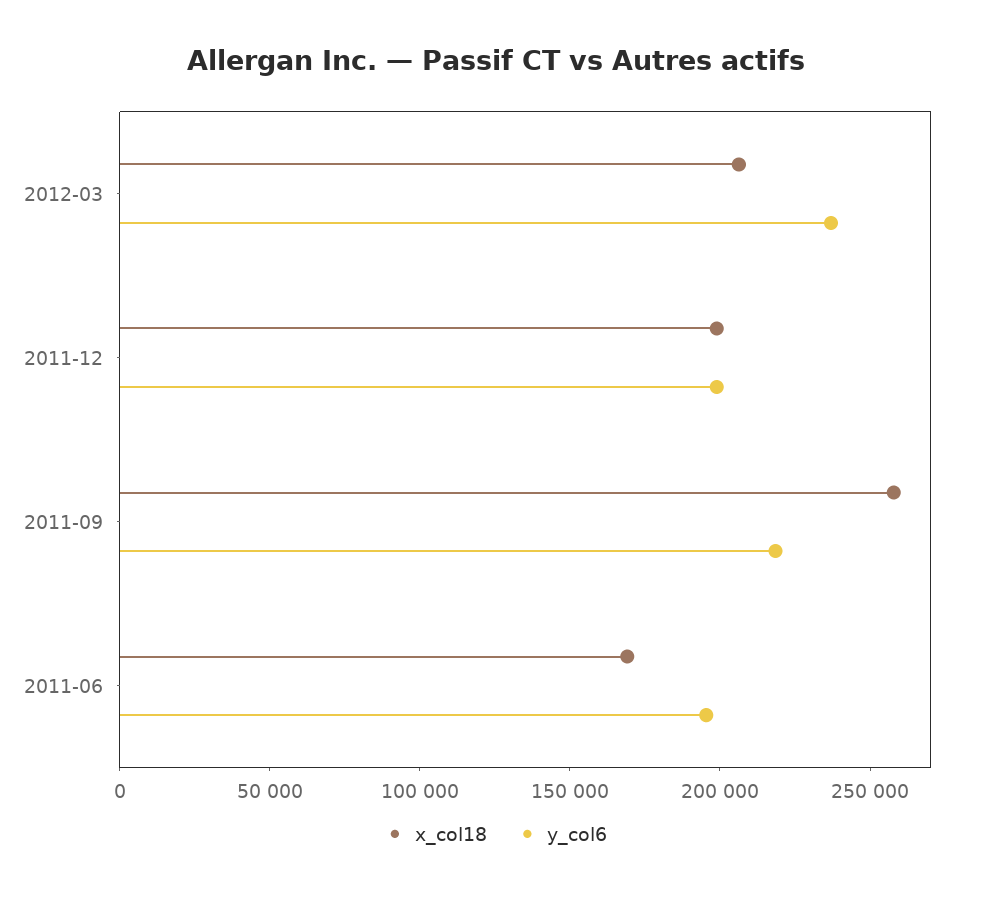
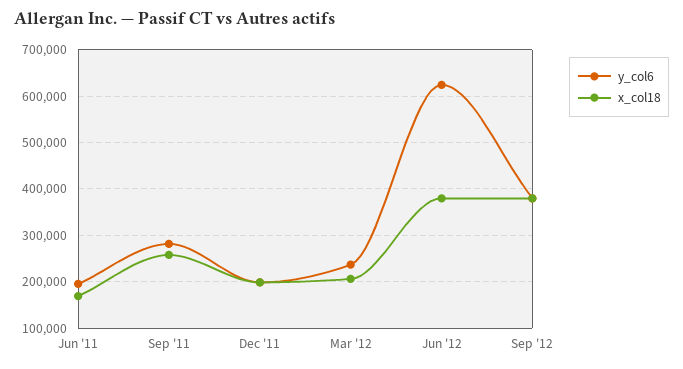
y_col6, 2011-09: 220000 -> 280000
y_col6, Jun '12: none -> 620000
x_col18, Jun '12: none -> 380000
y_col6, Sep '12: none -> 380000
x_col18, Sep '12: none -> 380000

